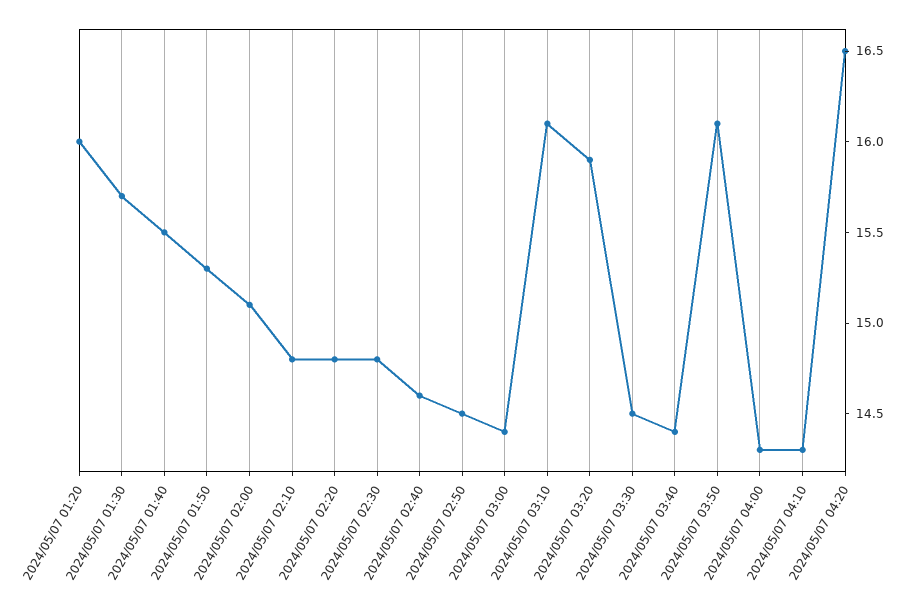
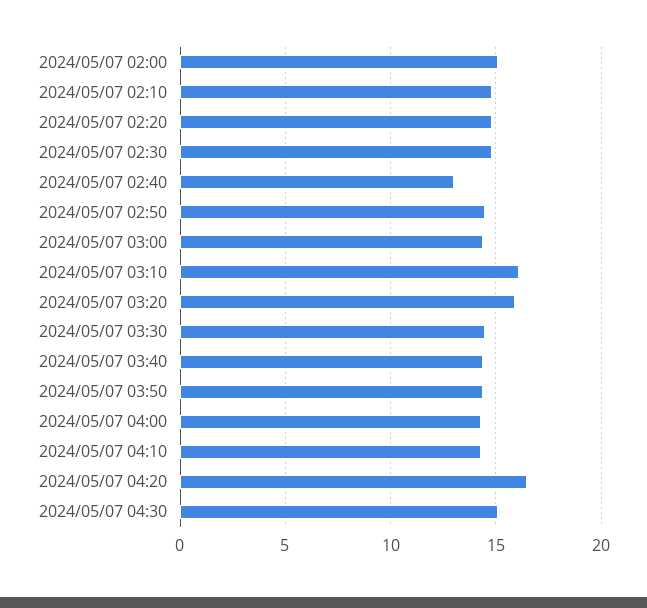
2024/05/07 01:20: 16 -> none
2024/05/07 01:30: 15.7 -> none
2024/05/07 01:40: 15.5 -> none
2024/05/07 01:50: 15.3 -> none
2024/05/07 02:40: 14.6 -> 13
2024/05/07 03:50: 16.1 -> 14.5
2024/05/07 04:30: none -> 15

